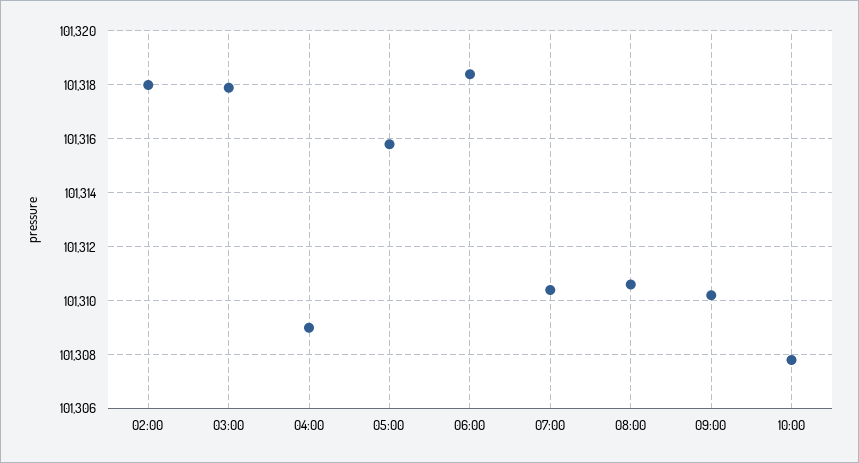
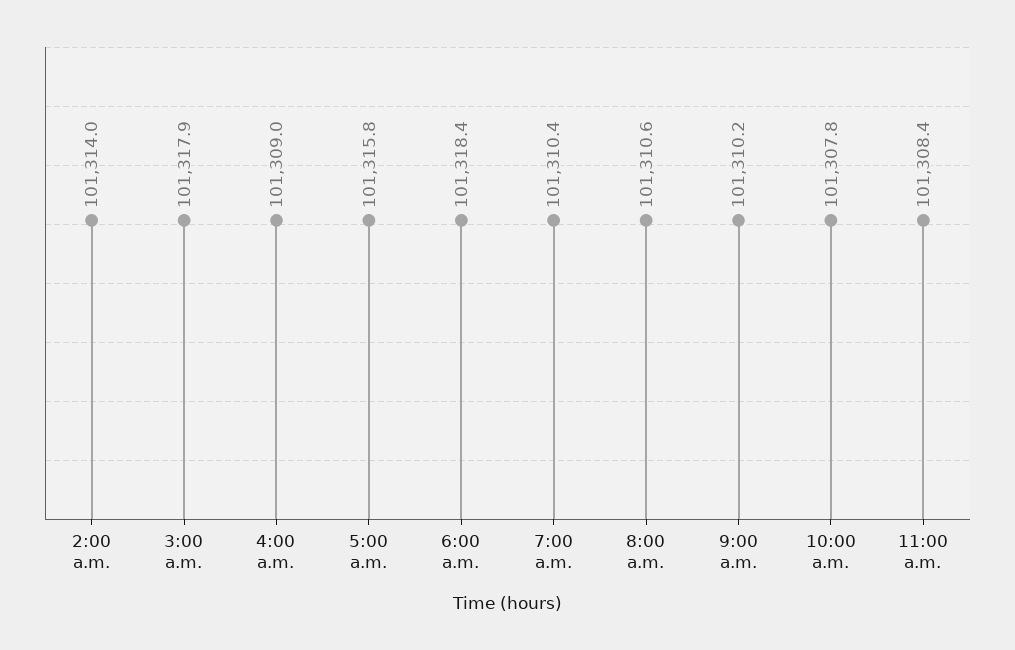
02:00: 101318 -> 101314
11:00 a.m.: none -> 101308.4

